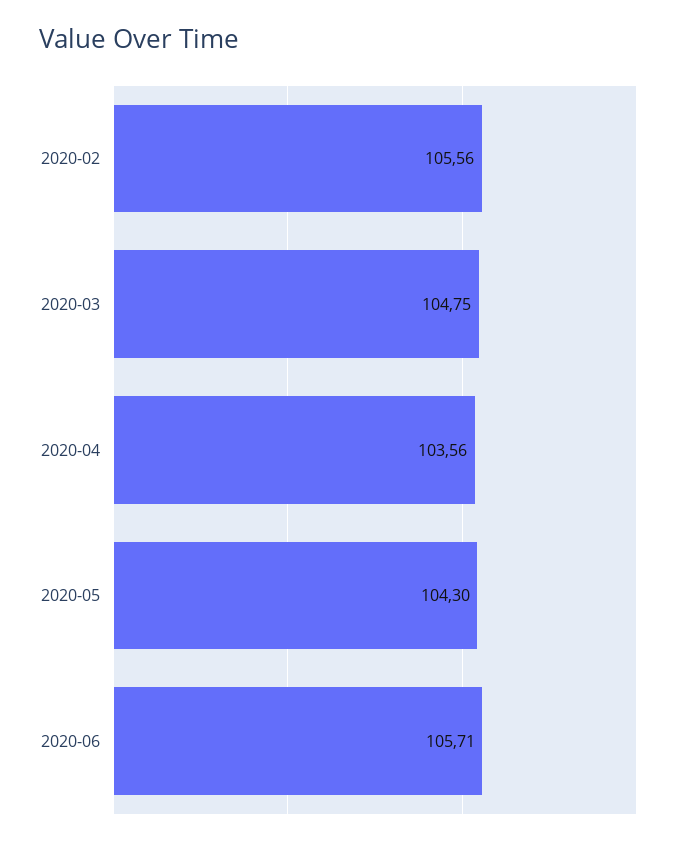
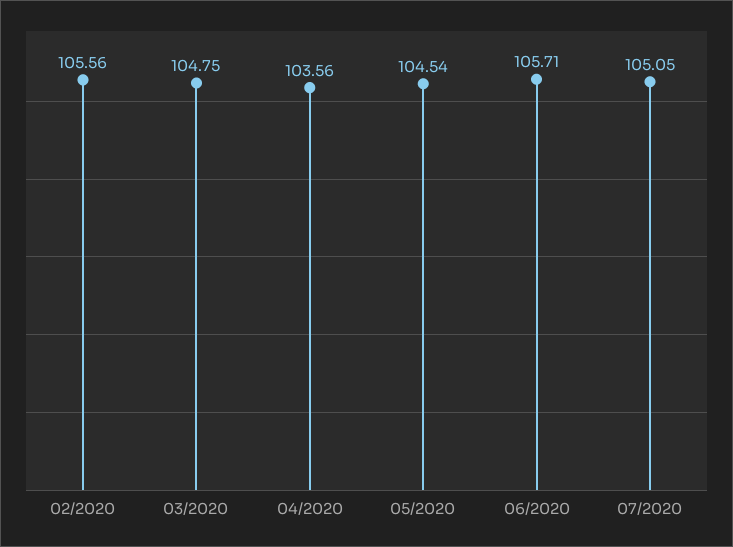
2020-05: 104.3 -> 104.54
07/2020: none -> 105.05

